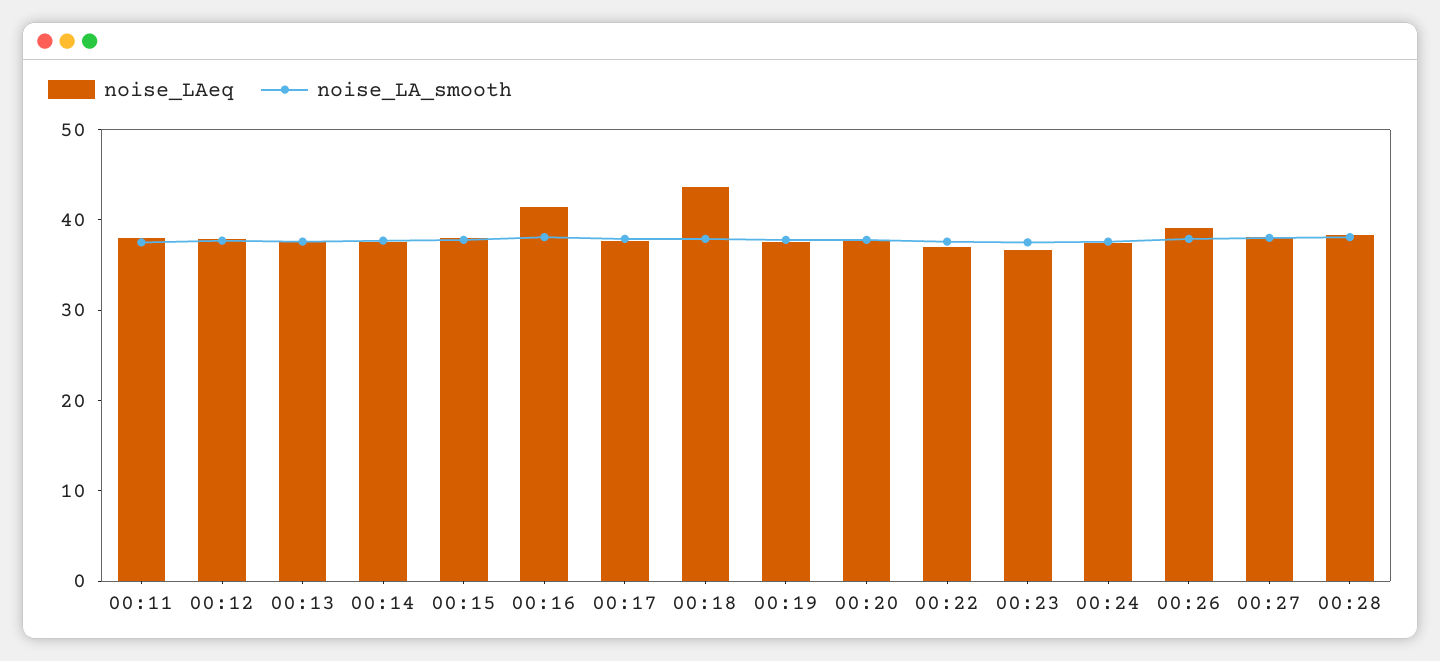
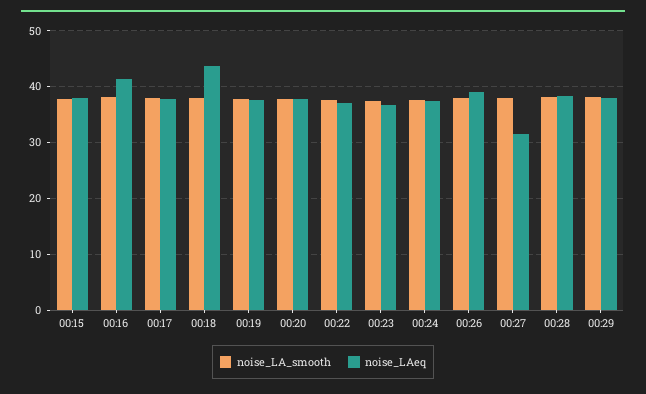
noise_LAeq, 00:11: 38 -> none
noise_LA_smooth, 00:11: 38 -> none
noise_LAeq, 00:12: 38 -> none
noise_LA_smooth, 00:12: 38 -> none
noise_LAeq, 00:13: 38 -> none
noise_LA_smooth, 00:13: 38 -> none
noise_LAeq, 00:14: 38 -> none
noise_LA_smooth, 00:14: 38 -> none
noise_LAeq, 00:27: 38 -> 32
noise_LA_smooth, 00:29: none -> 38
noise_LAeq, 00:29: none -> 38

